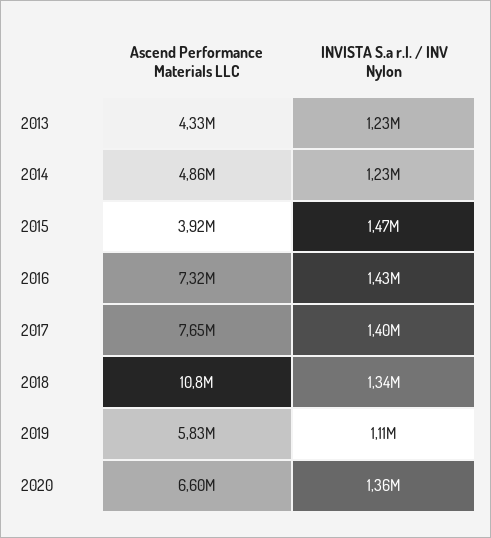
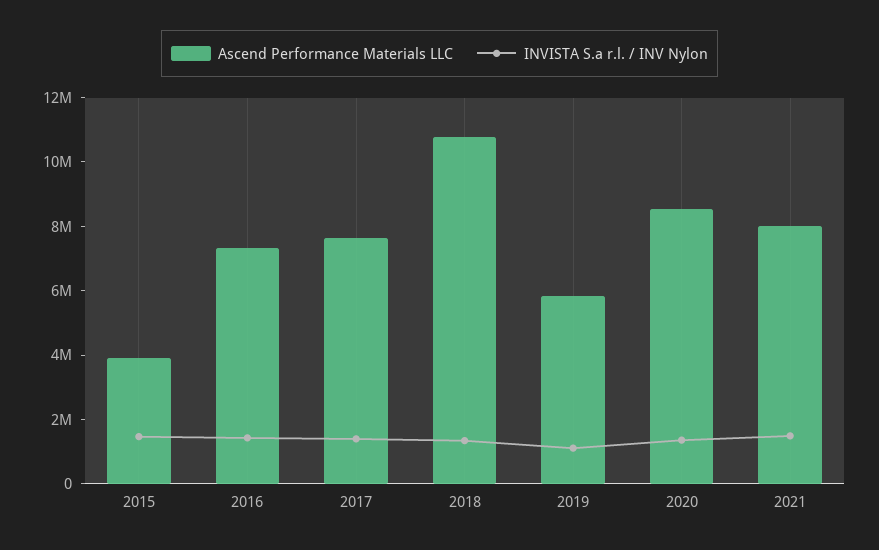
Ascend Performance Materials LLC, 2013: 4330000 -> none
INVISTA S.a r.l. / INV Nylon, 2013: 1230000 -> none
Ascend Performance Materials LLC, 2014: 4860000 -> none
INVISTA S.a r.l. / INV Nylon, 2014: 1230000 -> none
Ascend Performance Materials LLC, 2020: 6600000 -> 8500000
Ascend Performance Materials LLC, 2021: none -> 8000000
INVISTA S.a r.l. / INV Nylon, 2021: none -> 1500000

